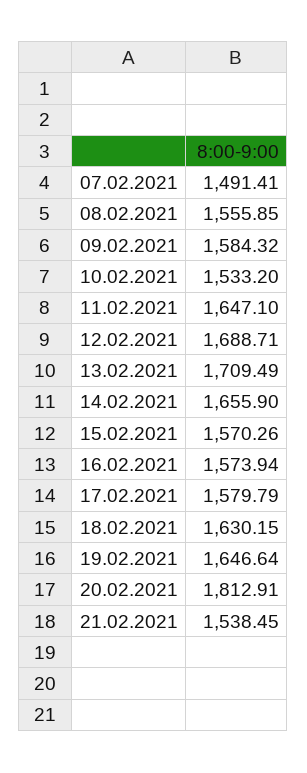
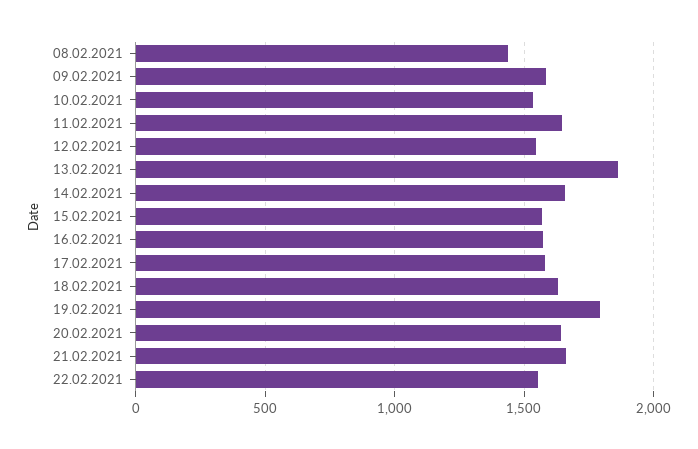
07.02.2021: 1491.41 -> none
08.02.2021: 1555.85 -> 1450
12.02.2021: 1688.71 -> 1550
13.02.2021: 1709.49 -> 1850
19.02.2021: 1646.64 -> 1800
20.02.2021: 1812.91 -> 1650
21.02.2021: 1538.45 -> 1650
22.02.2021: none -> 1550

